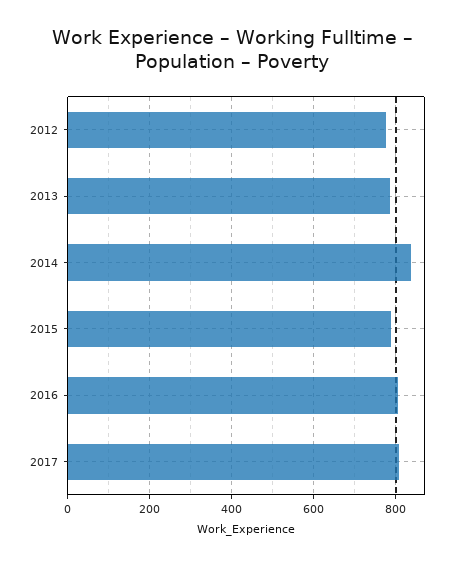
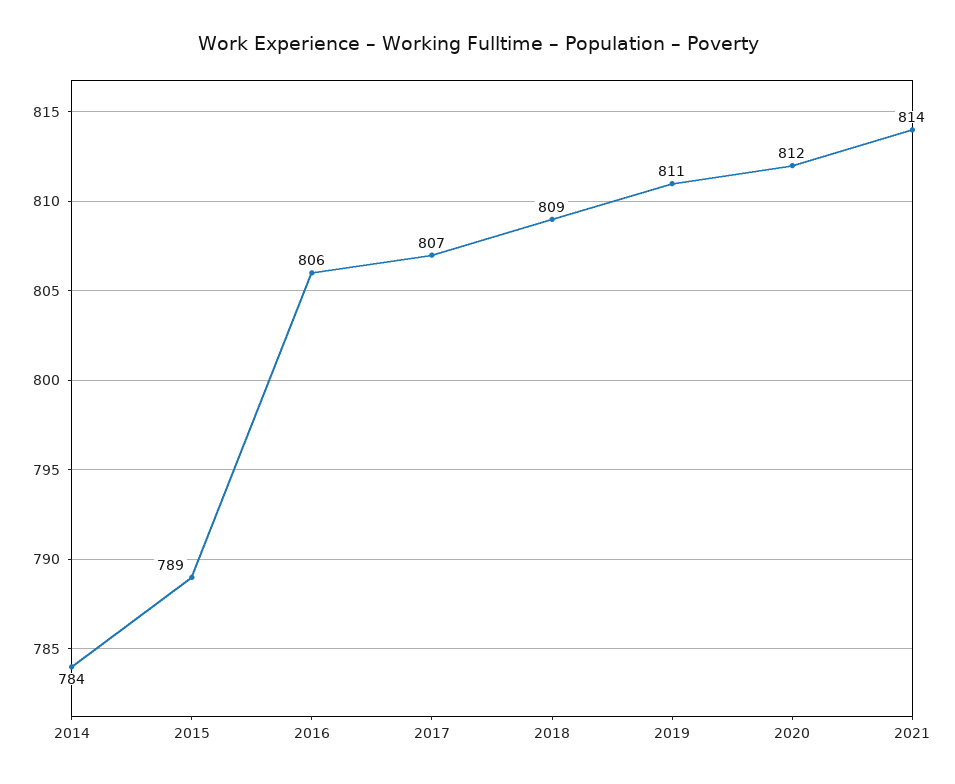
2012: 780 -> none
2013: 780 -> none
2014: 840 -> 784
2018: none -> 809
2019: none -> 811
2020: none -> 812
2021: none -> 814

